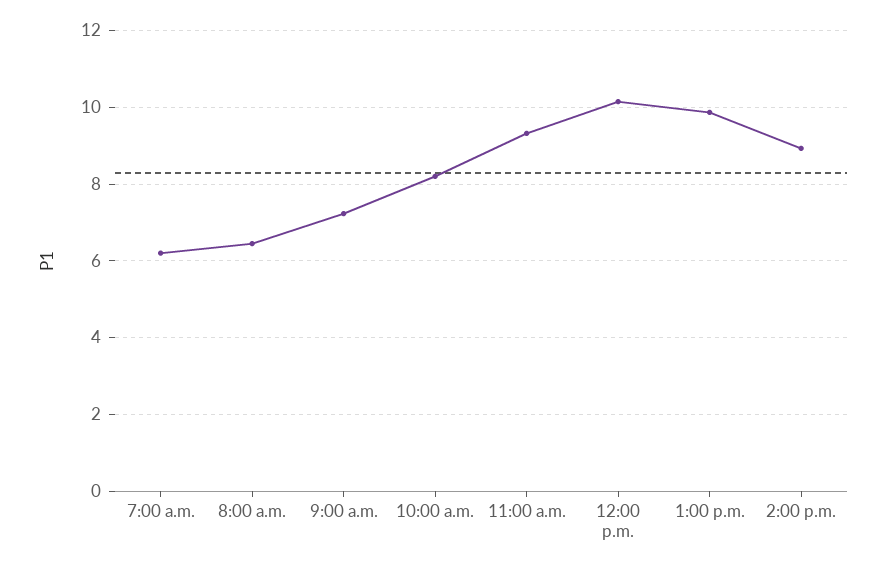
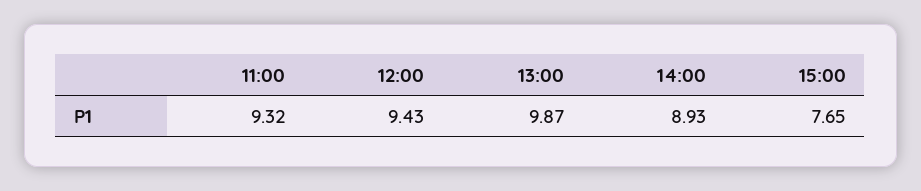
7:00 a.m.: 6.2 -> none
8:00 a.m.: 6.4 -> none
9:00 a.m.: 7.2 -> none
10:00 a.m.: 8.2 -> none
12:00 p.m.: 10.2 -> 9.43
15:00: none -> 7.65

